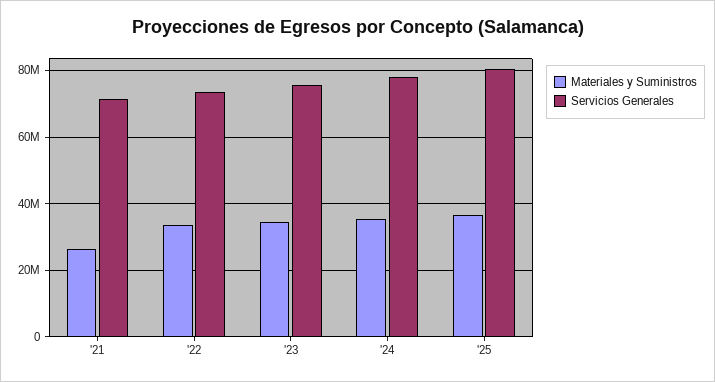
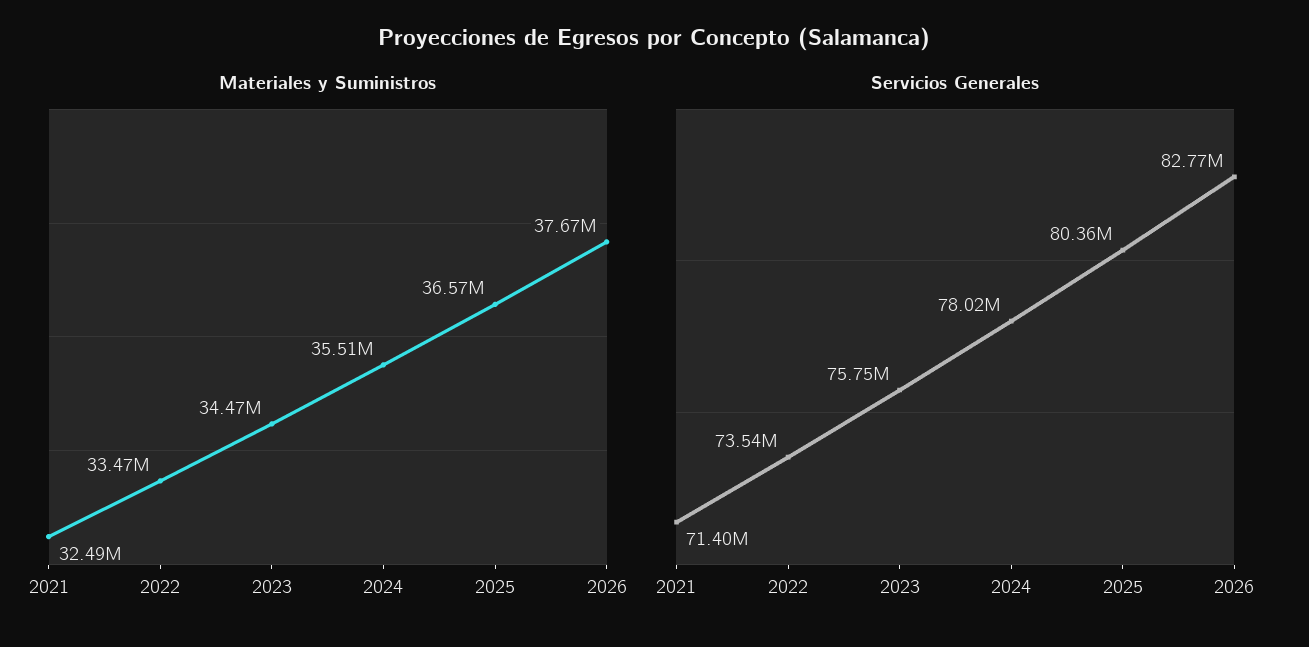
Materiales y Suministros, '21: 26000000 -> 32490000
Materiales y Suministros, 2026: none -> 37670000
Servicios Generales, 2026: none -> 82770000

